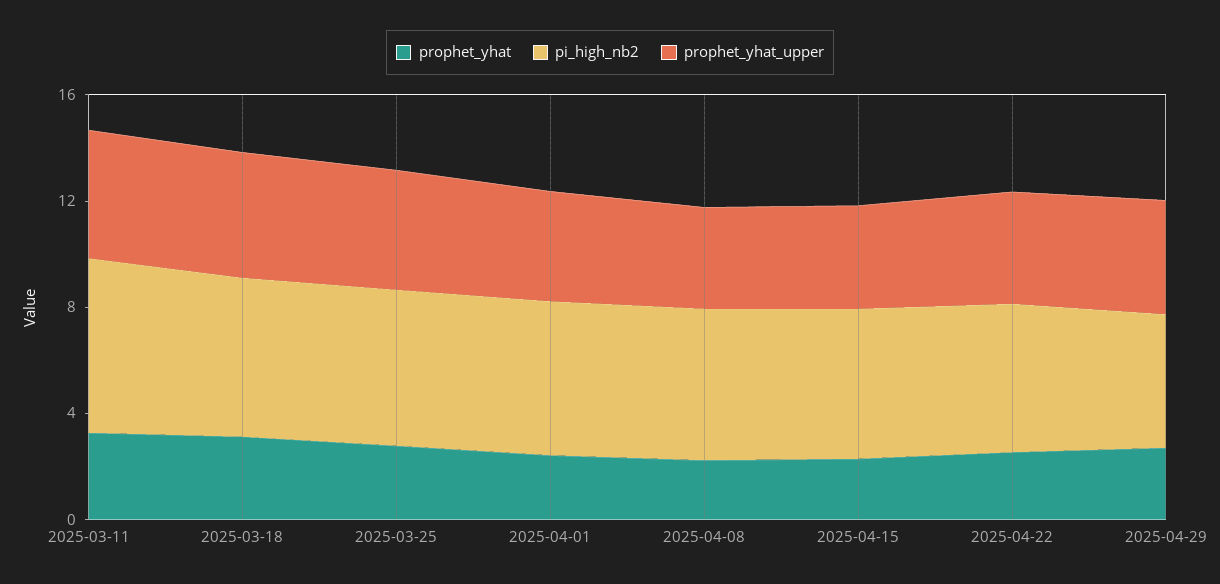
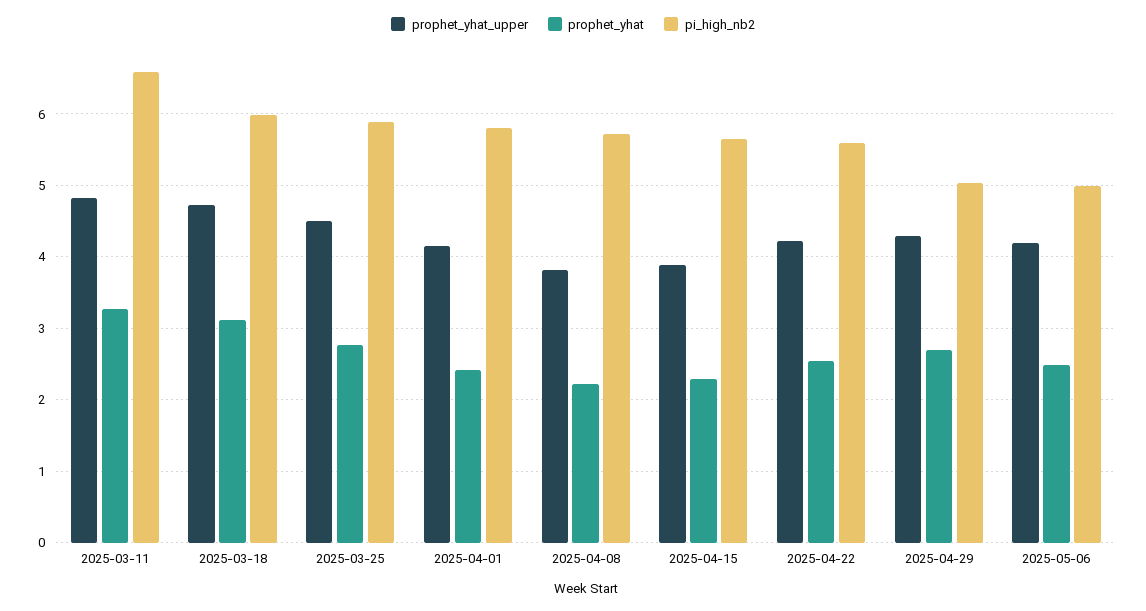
prophet_yhat_upper, 2025-05-06: none -> 4.2
prophet_yhat, 2025-05-06: none -> 2.5
pi_high_nb2, 2025-05-06: none -> 5

